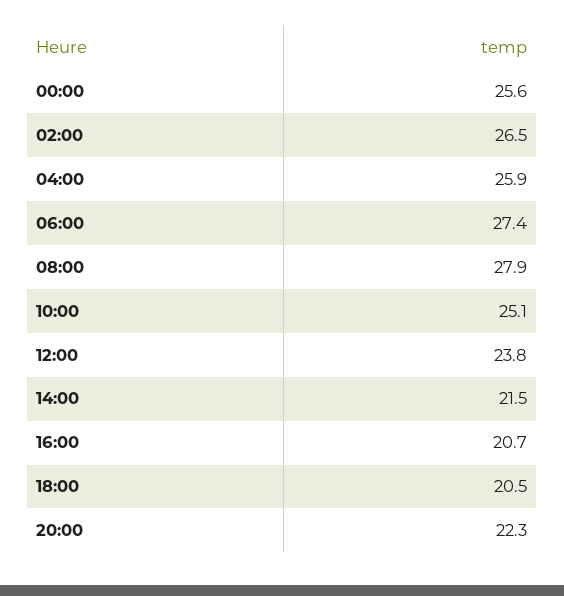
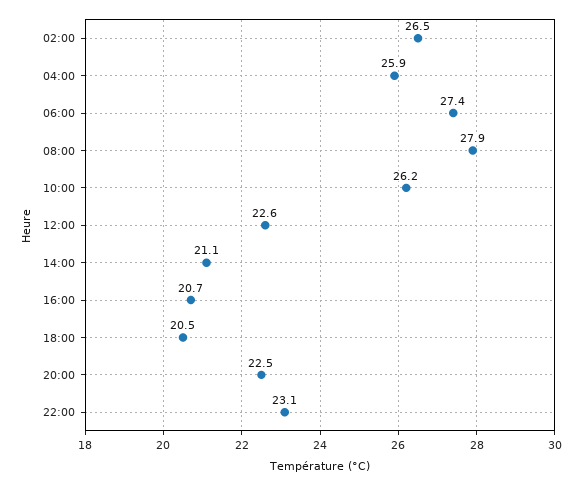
00:00: 25.6 -> none
10:00: 25.1 -> 26.2
12:00: 23.8 -> 22.6
14:00: 21.5 -> 21.1
20:00: 22.3 -> 22.5
22:00: none -> 23.1

